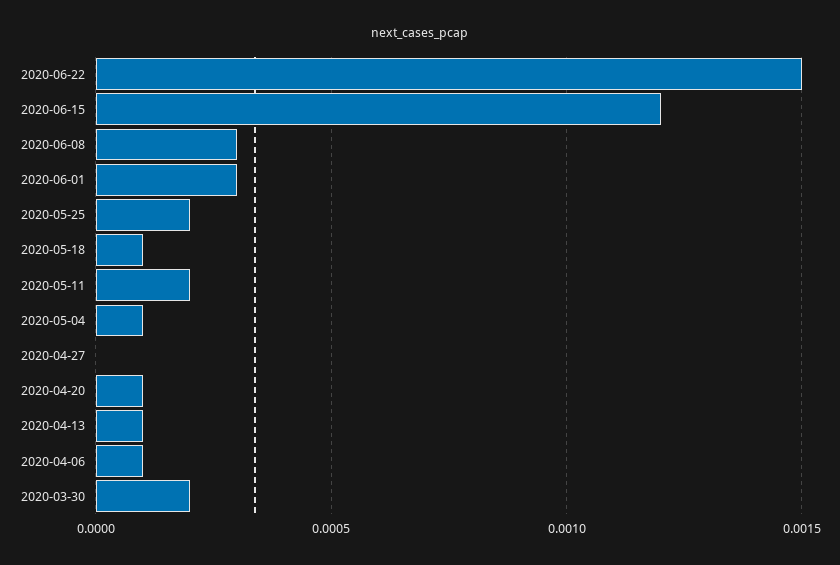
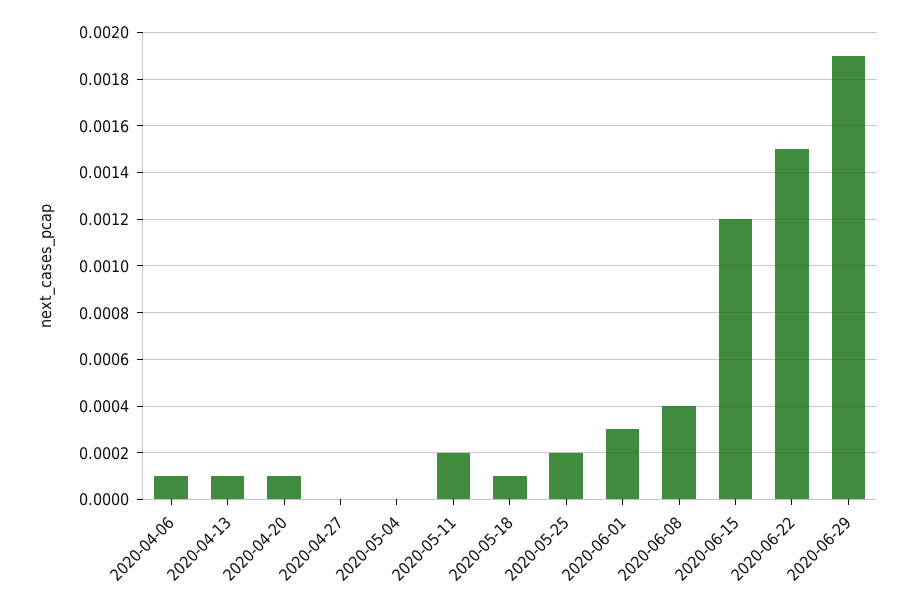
2020-06-08: 0.0003 -> 0.0004
2020-05-04: 0.0001 -> 0
2020-03-30: 0.0002 -> none
2020-06-29: none -> 0.0019

